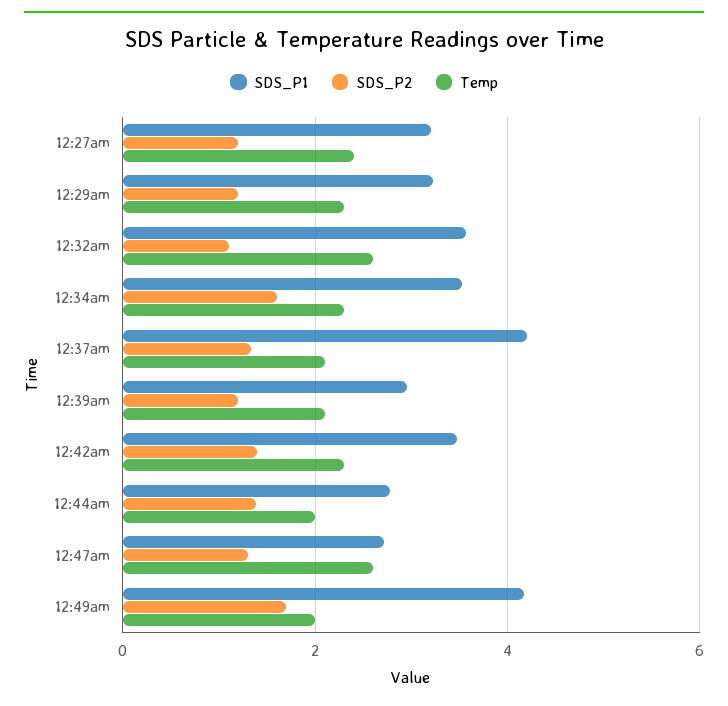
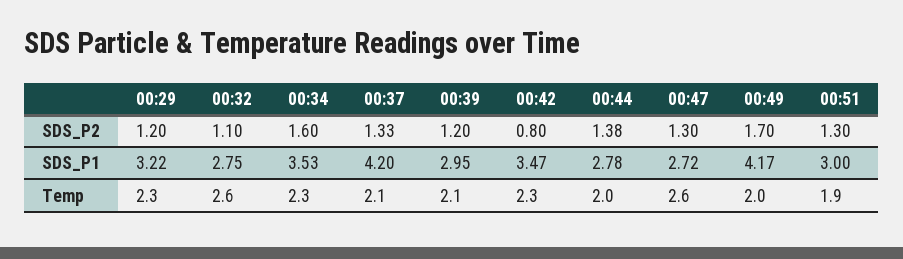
SDS_P1, 12:27am: 3.2 -> none
SDS_P2, 12:27am: 1.2 -> none
Temp, 12:27am: 2.4 -> none
SDS_P1, 12:32am: 3.6 -> 2.75
SDS_P2, 12:42am: 1.4 -> 0.8
SDS_P2, 00:51: none -> 1.3
SDS_P1, 00:51: none -> 3
Temp, 00:51: none -> 1.9

